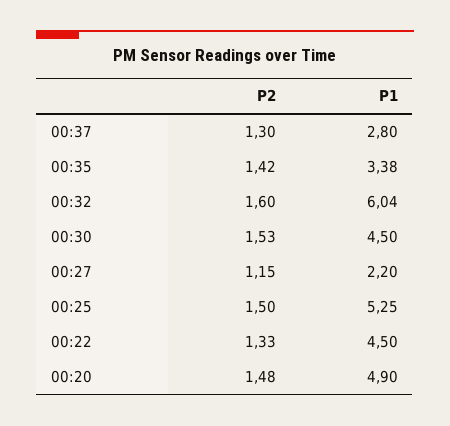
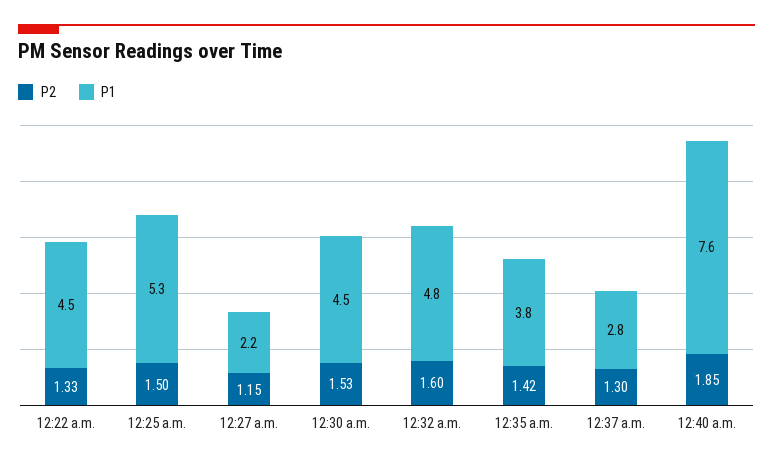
P1, 00:35: 3.38 -> 3.8
P1, 00:32: 6.04 -> 4.8
P2, 00:20: 1.48 -> none
P1, 00:20: 4.9 -> none
P2, 12:40 a.m.: none -> 1.85
P1, 12:40 a.m.: none -> 7.6

